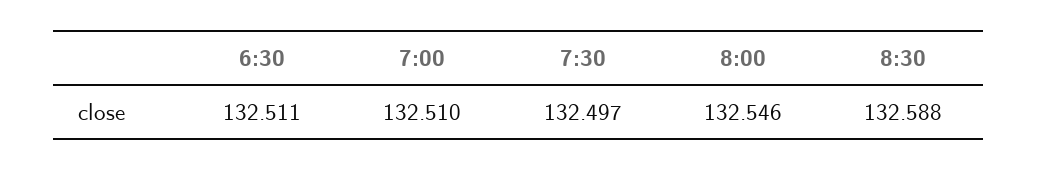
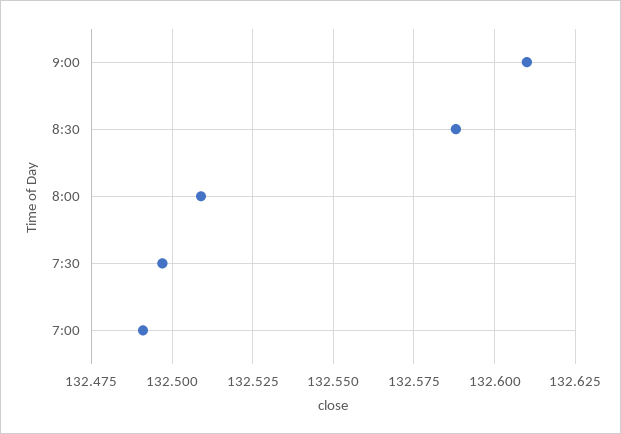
6:30: 132.511 -> none
7:00: 132.51 -> 132.49
8:00: 132.546 -> 132.51
9:00: none -> 132.61

